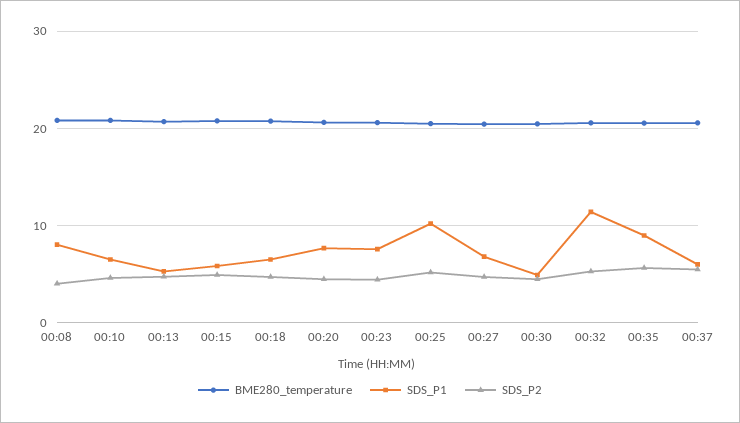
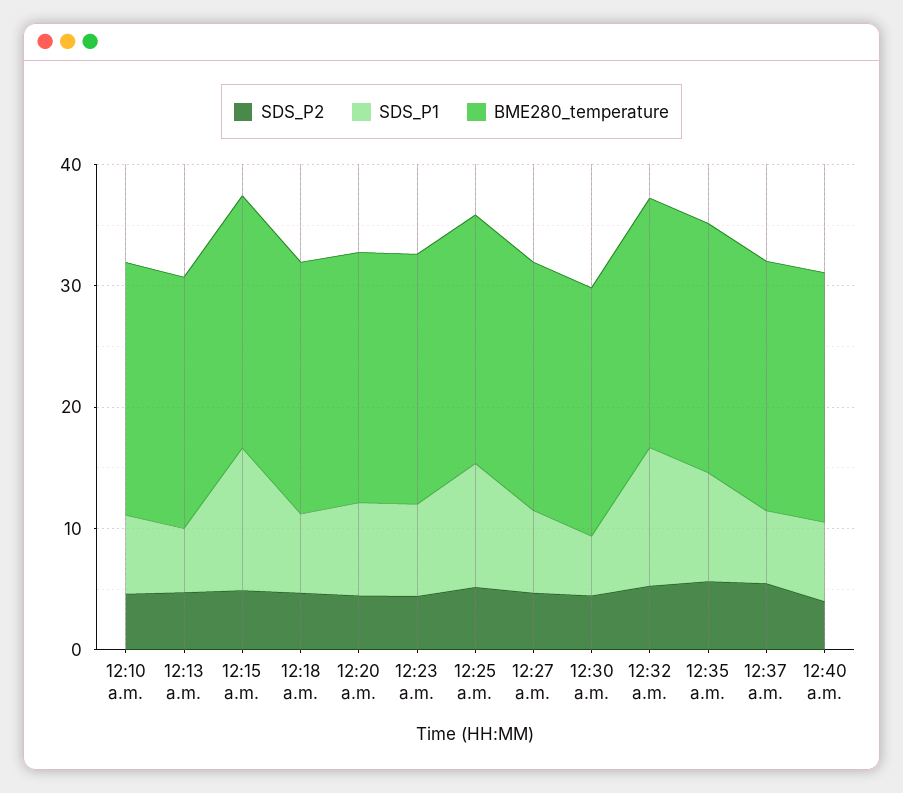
BME280_temperature, 00:08: 21 -> none
SDS_P1, 00:08: 8 -> none
SDS_P2, 00:08: 4 -> none
SDS_P1, 00:15: 6 -> 12
SDS_P2, 12:40 a.m.: none -> 4
SDS_P1, 12:40 a.m.: none -> 6
BME280_temperature, 12:40 a.m.: none -> 20

